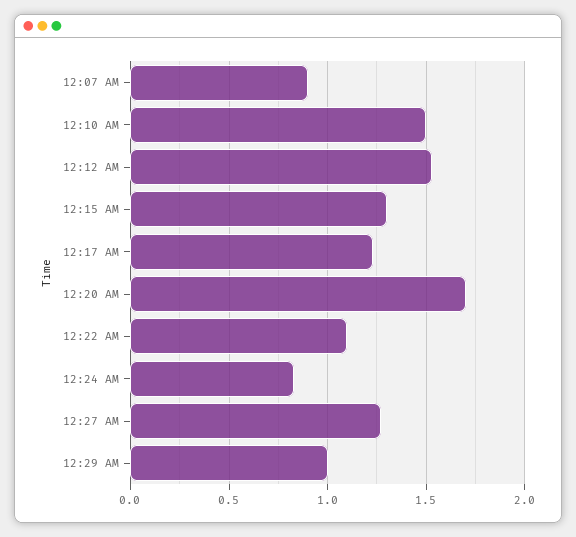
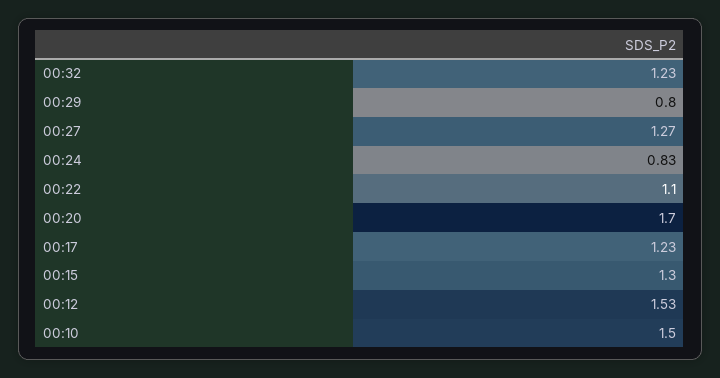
12:07 AM: 0.9 -> none
12:29 AM: 1 -> 0.8
00:32: none -> 1.23

